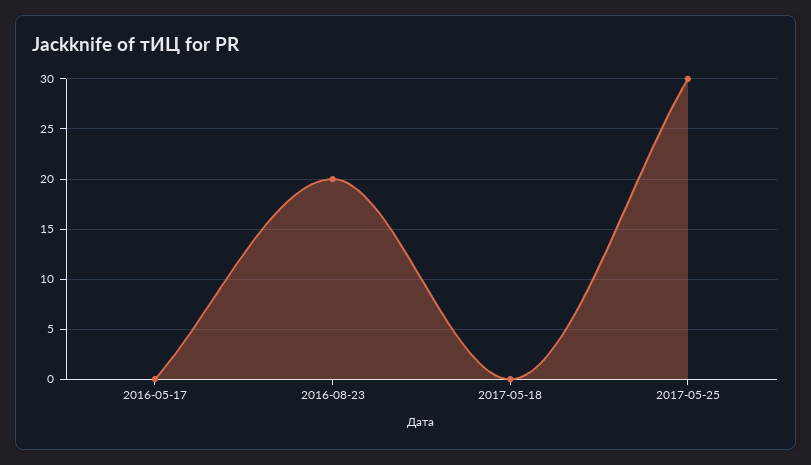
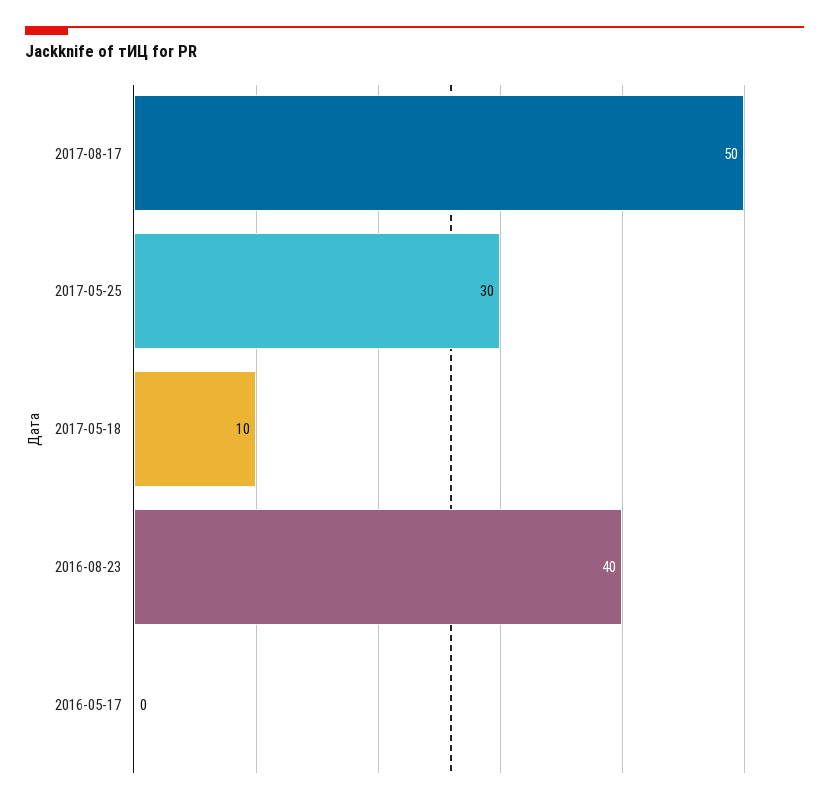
2016-08-23: 20 -> 40
2017-05-18: 0 -> 10
2017-08-17: none -> 50

